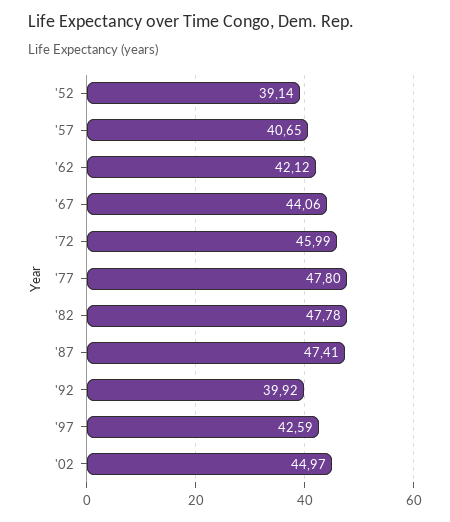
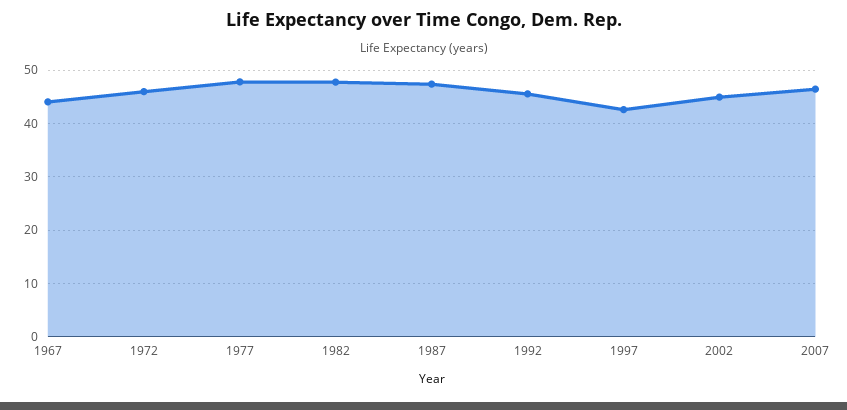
'52: 39.14 -> none
'57: 40.65 -> none
'62: 42.12 -> none
'92: 39.92 -> 46
2007: none -> 46

